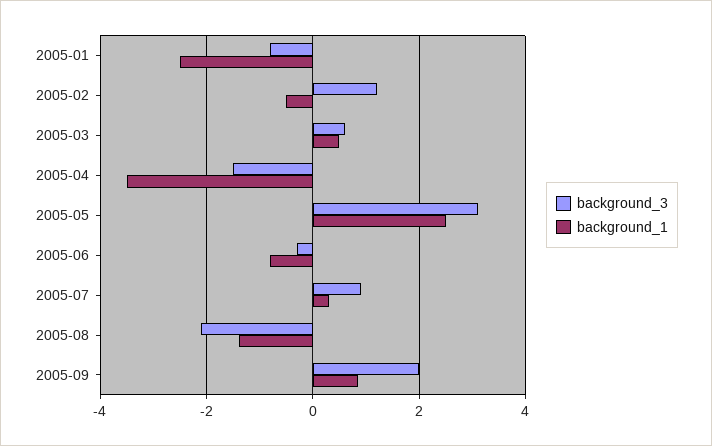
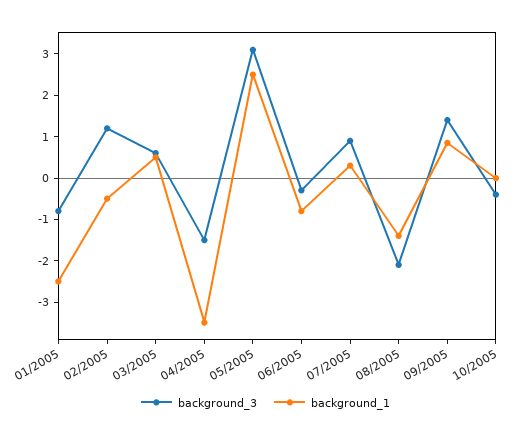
background_3, 2005-09: 2 -> 1.4
background_3, 10/2005: none -> -0.4
background_1, 10/2005: none -> 0

